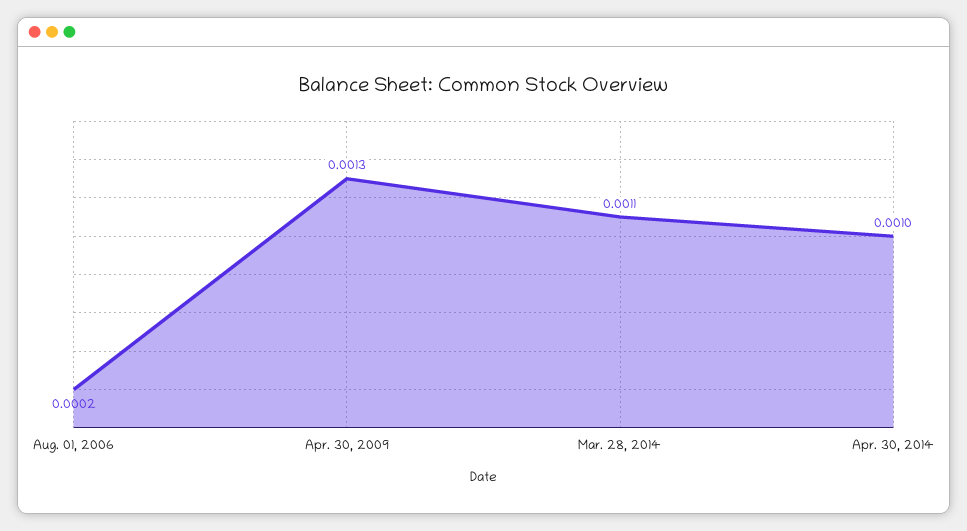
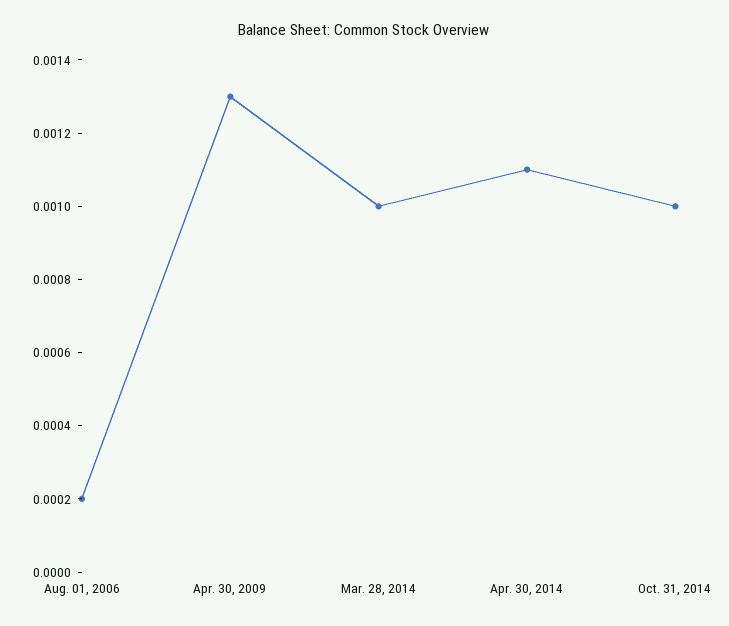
Mar. 28, 2014: 0.0011 -> 0.001
Apr. 30, 2014: 0.001 -> 0.0011
Oct. 31, 2014: none -> 0.001

